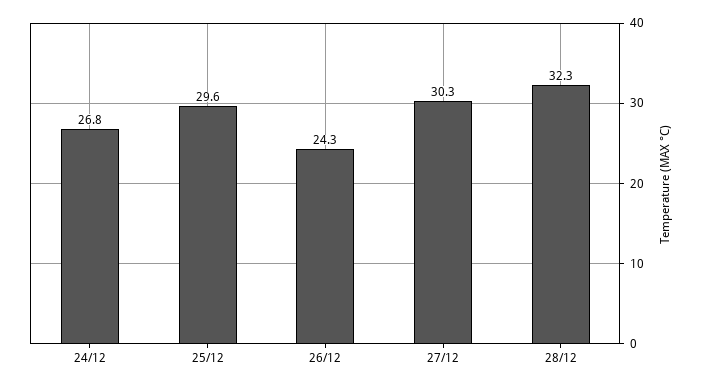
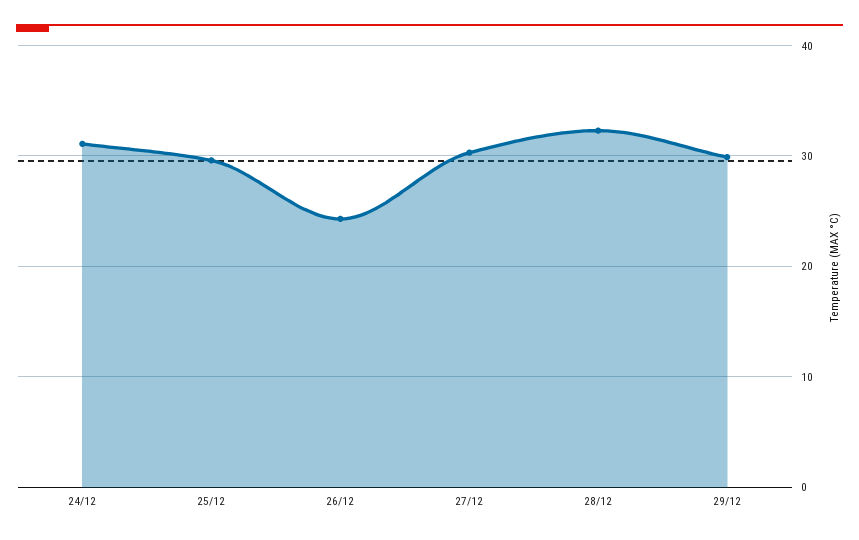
24/12: 26.8 -> 31
29/12: none -> 30

